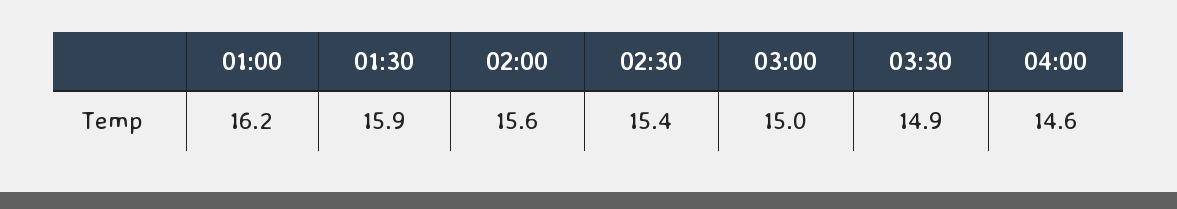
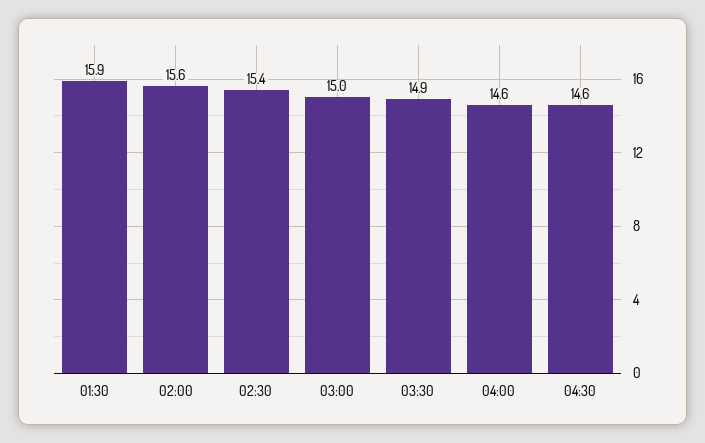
01:00: 16.2 -> none
04:30: none -> 14.6

